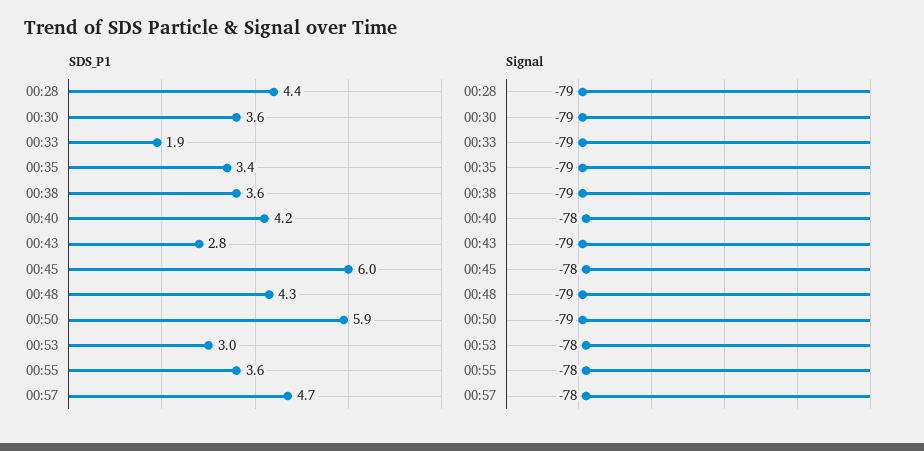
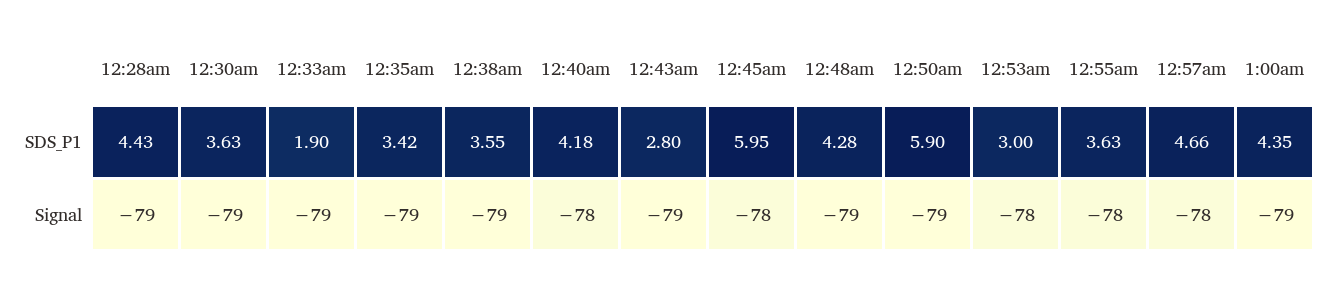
SDS_P1, 1:00am: none -> 4.35
Signal, 1:00am: none -> -79

